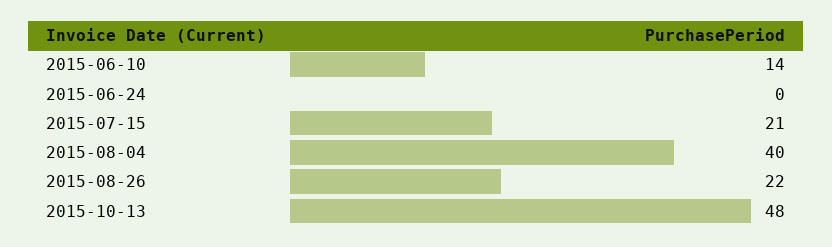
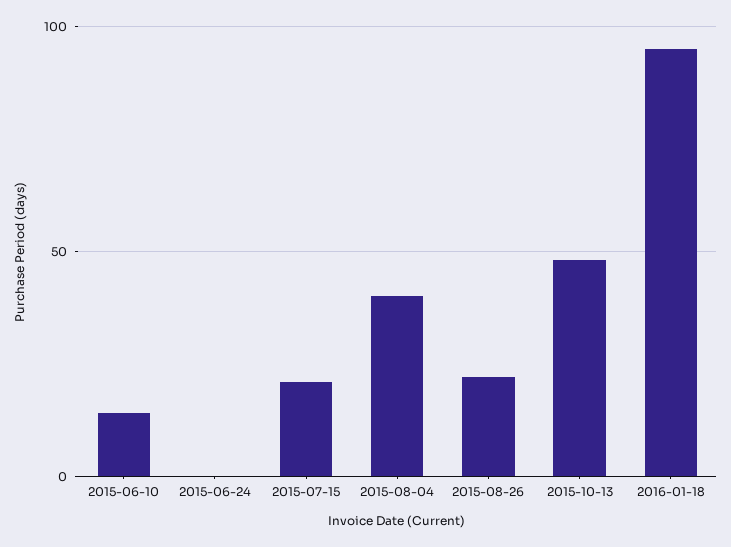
2016-01-18: none -> 95

